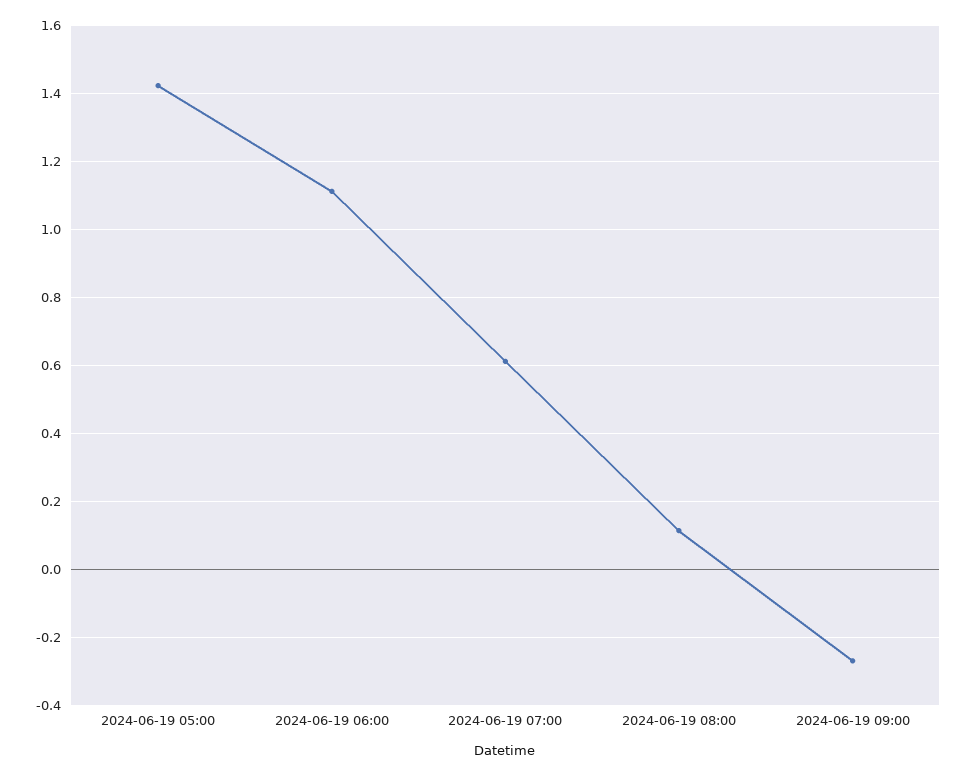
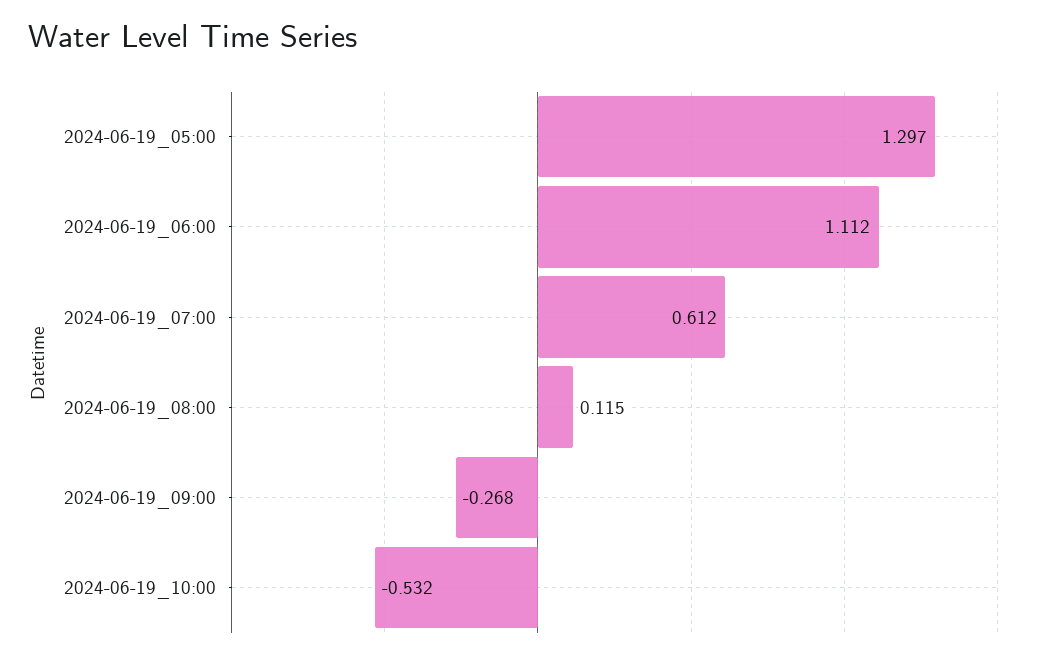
2024-06-19 05:00: 1.42 -> 1.297
2024-06-19_10:00: none -> -0.532

